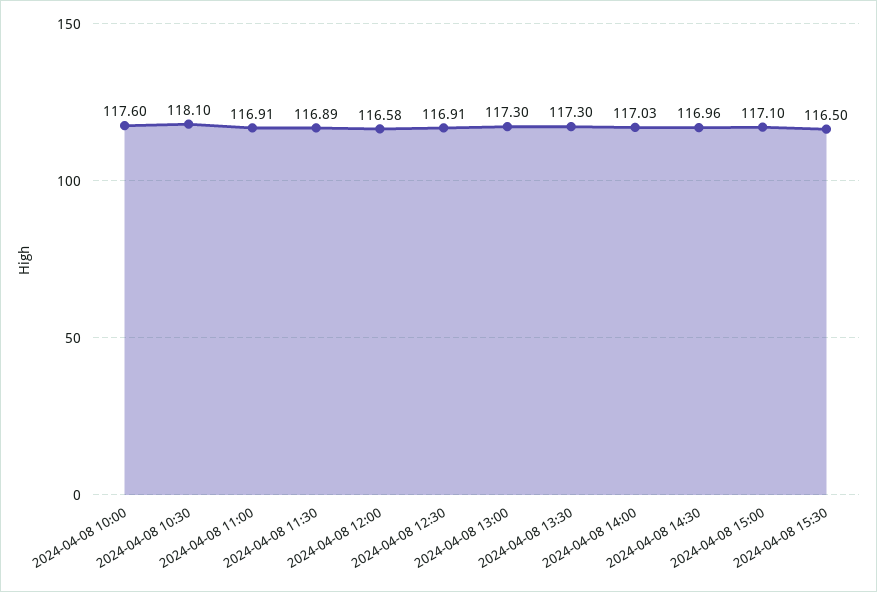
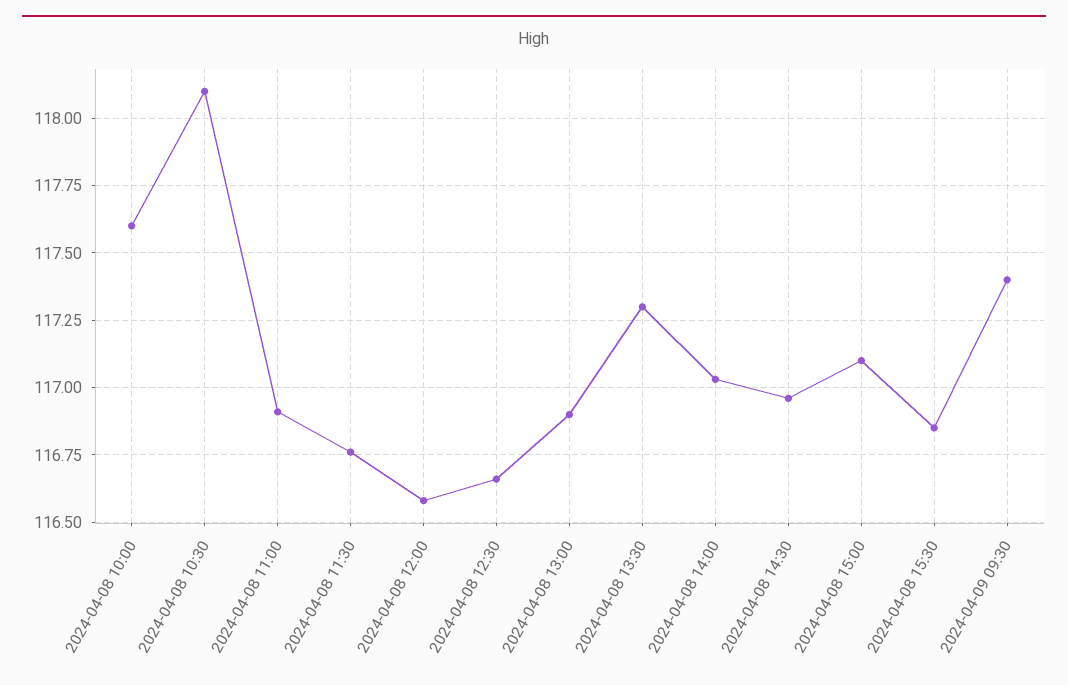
2024-04-08 11:30: 116.89 -> 116.75
2024-04-08 12:30: 116.91 -> 116.65
2024-04-08 13:00: 117.3 -> 116.9
2024-04-08 15:30: 116.5 -> 116.85
2024-04-09 09:30: none -> 117.4

